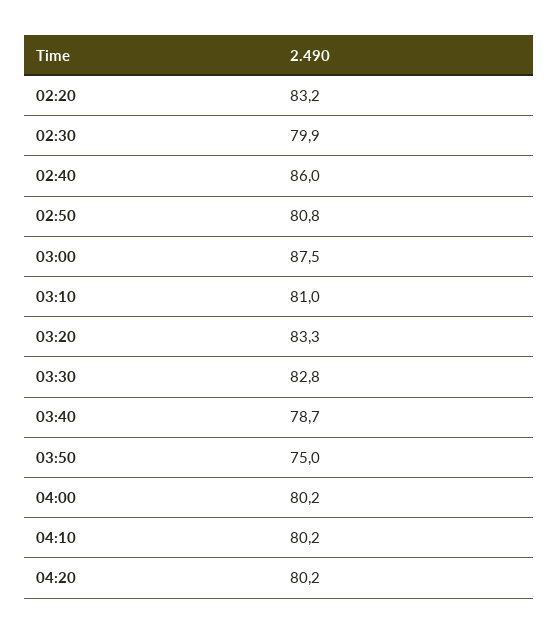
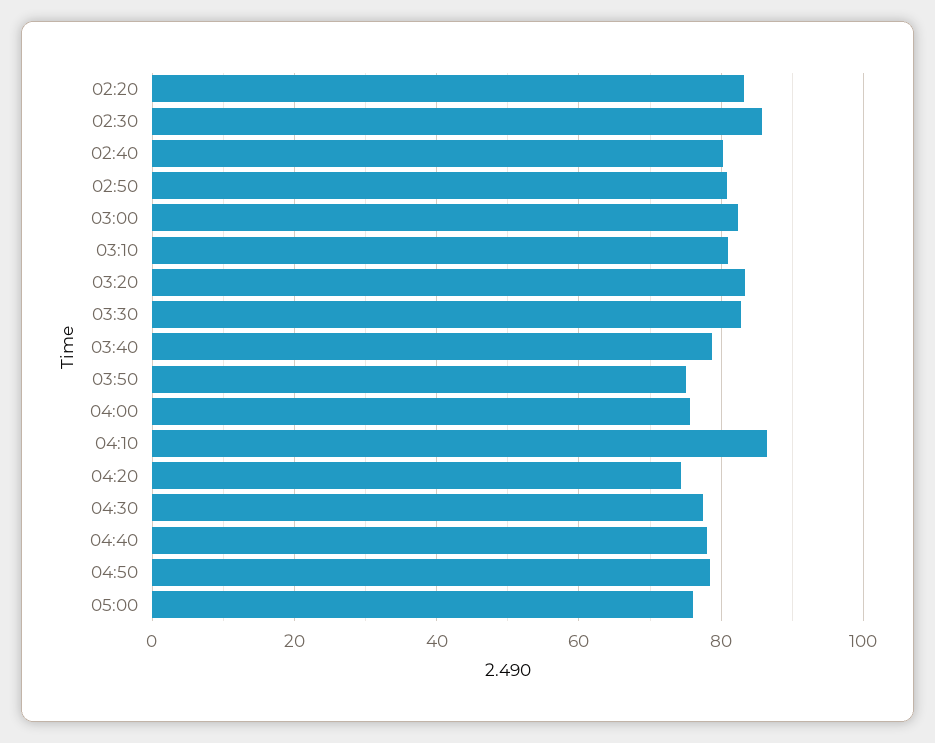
02:30: 79.9 -> 86
02:40: 86 -> 80
03:00: 87.5 -> 82
04:00: 80.2 -> 76
04:10: 80.2 -> 86
04:20: 80.2 -> 74
04:30: none -> 78
04:40: none -> 78
04:50: none -> 78
05:00: none -> 76

